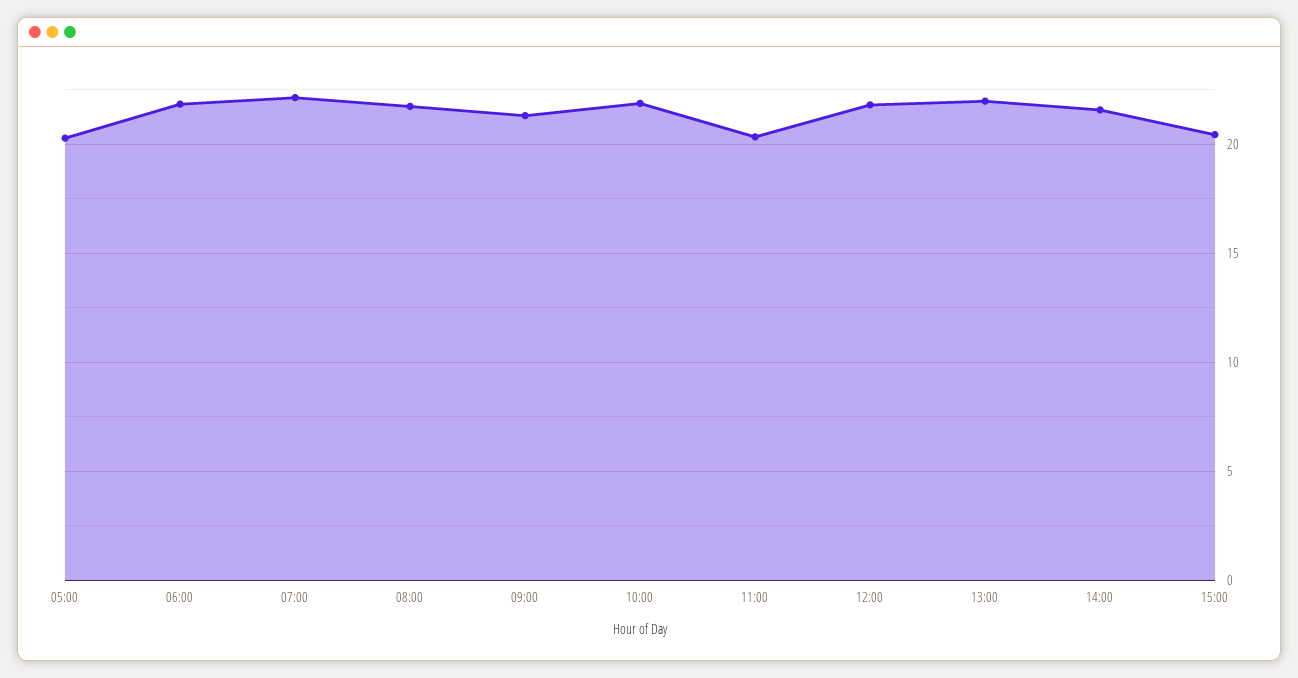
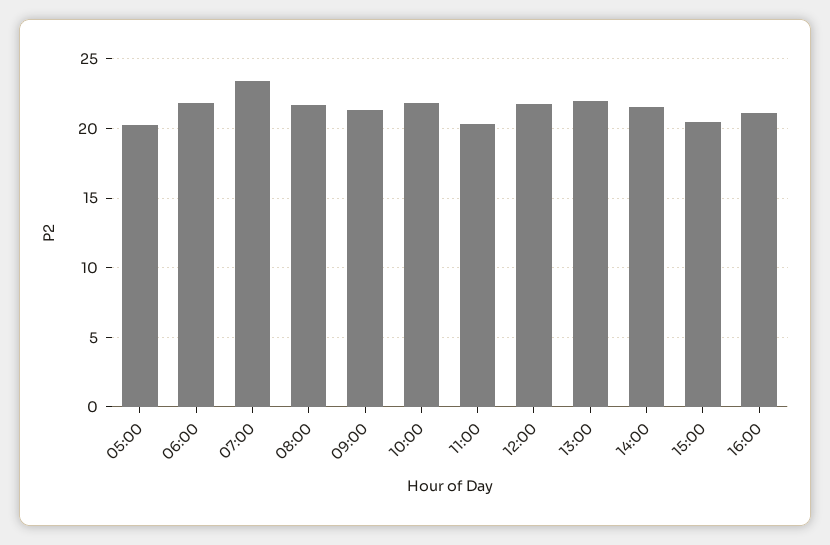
07:00: 22 -> 23.5
16:00: none -> 21

